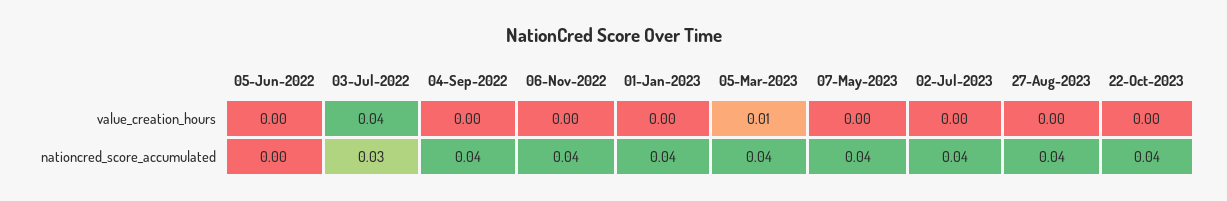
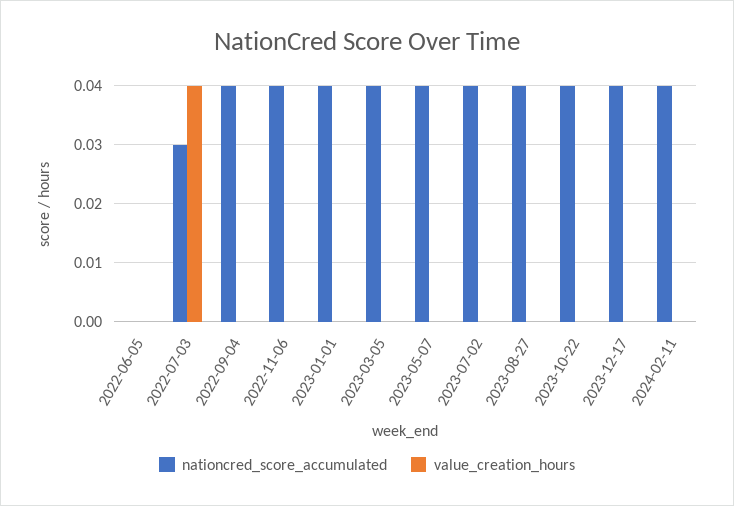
value_creation_hours, 05-Mar-2023: 0.01 -> 0
nationcred_score_accumulated, 2023-12-17: none -> 0.04
value_creation_hours, 2023-12-17: none -> 0
nationcred_score_accumulated, 2024-02-11: none -> 0.04
value_creation_hours, 2024-02-11: none -> 0

